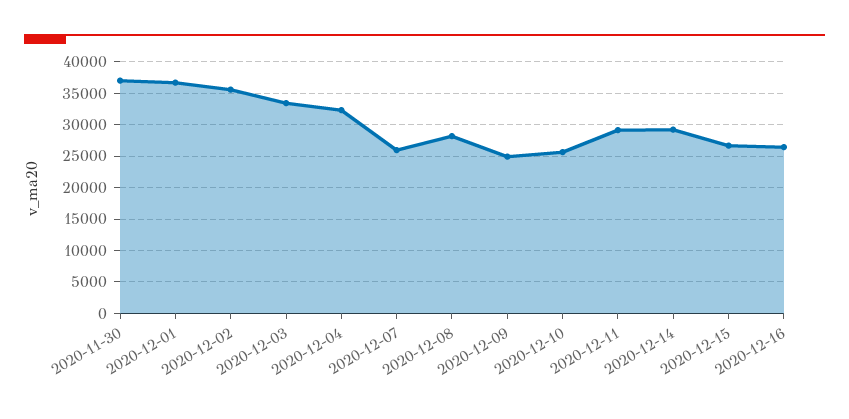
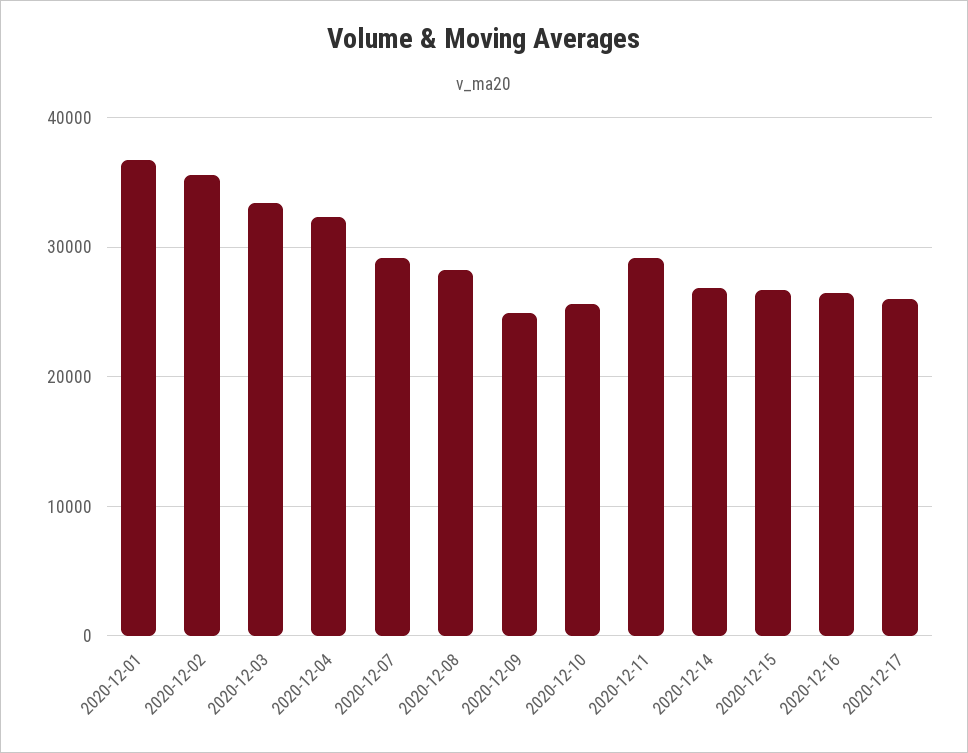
2020-11-30: 37000 -> none
2020-12-07: 26000 -> 29000
2020-12-14: 29000 -> 27000
2020-12-17: none -> 26000

